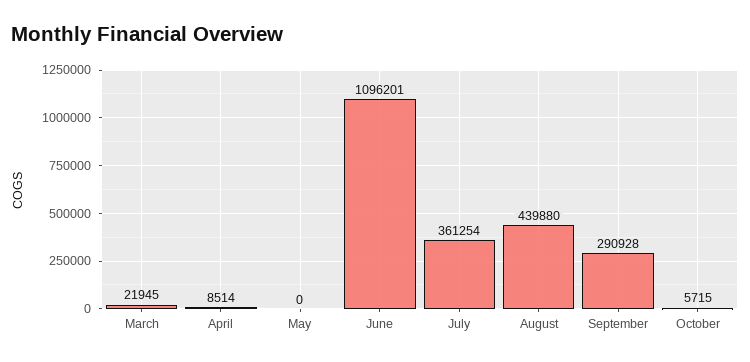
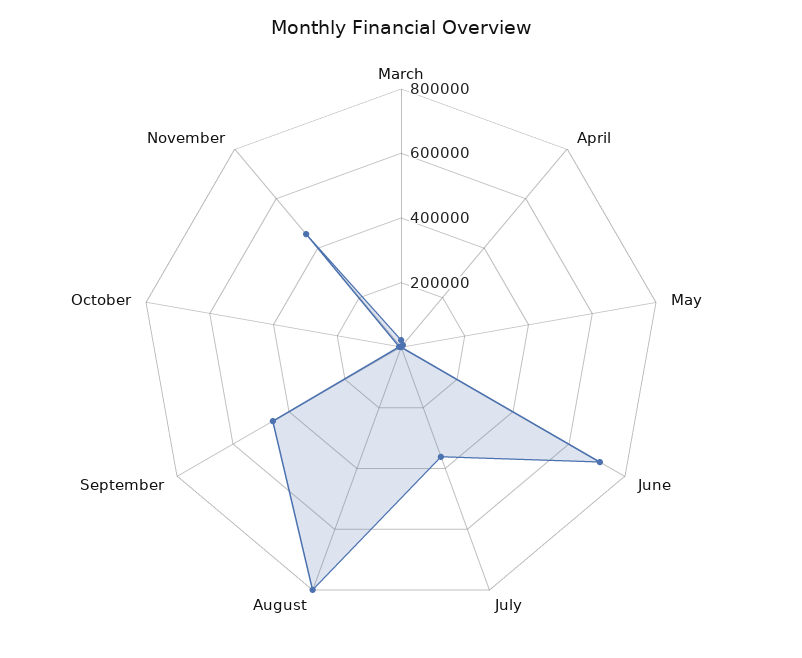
June: 1096201 -> 700000
August: 439880 -> 800000
September: 290928 -> 450000
November: none -> 450000

